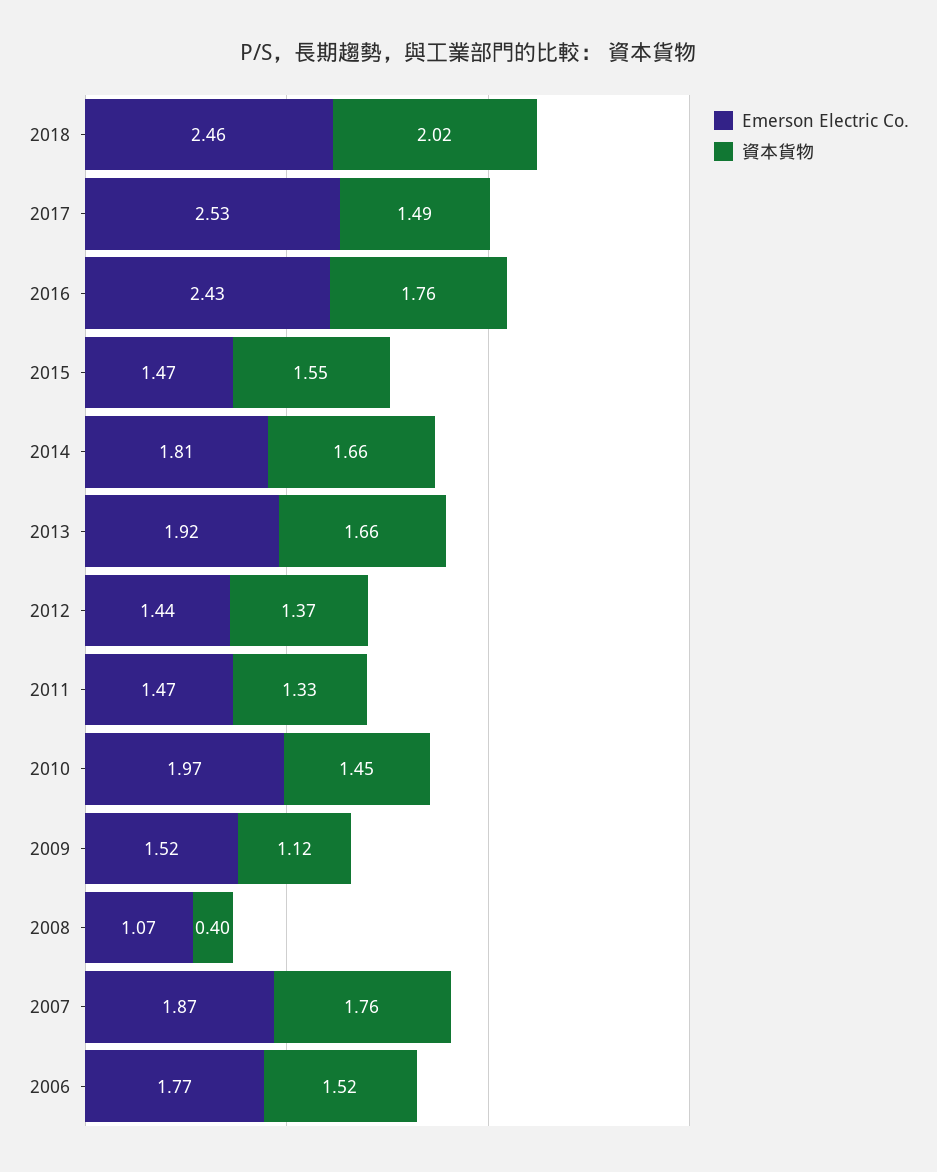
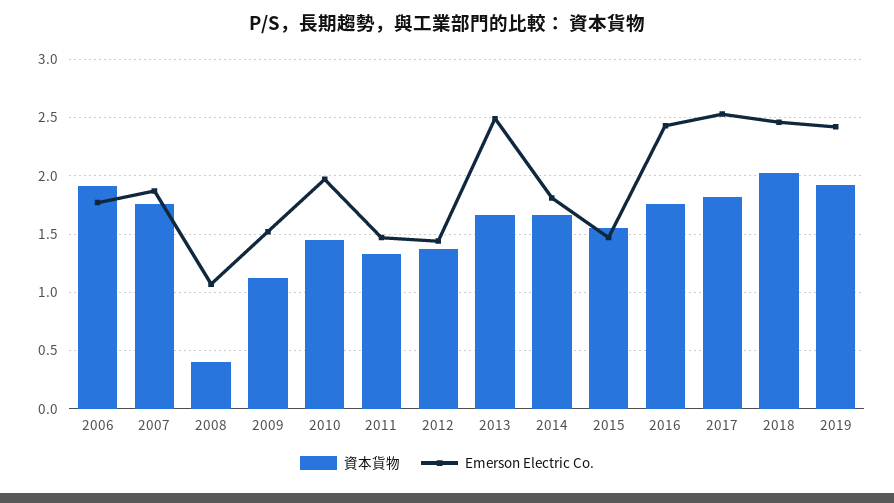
資本貨物, 2017: 1.49 -> 1.8
Emerson Electric Co., 2013: 1.92 -> 2.5
資本貨物, 2006: 1.52 -> 1.9
資本貨物, 2019: none -> 1.9
Emerson Electric Co., 2019: none -> 2.4

